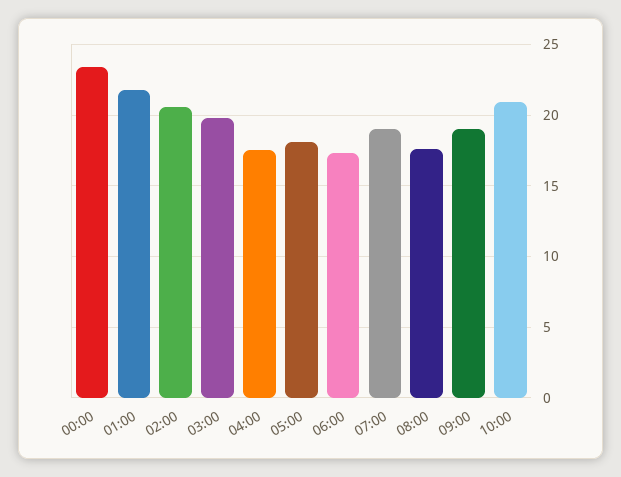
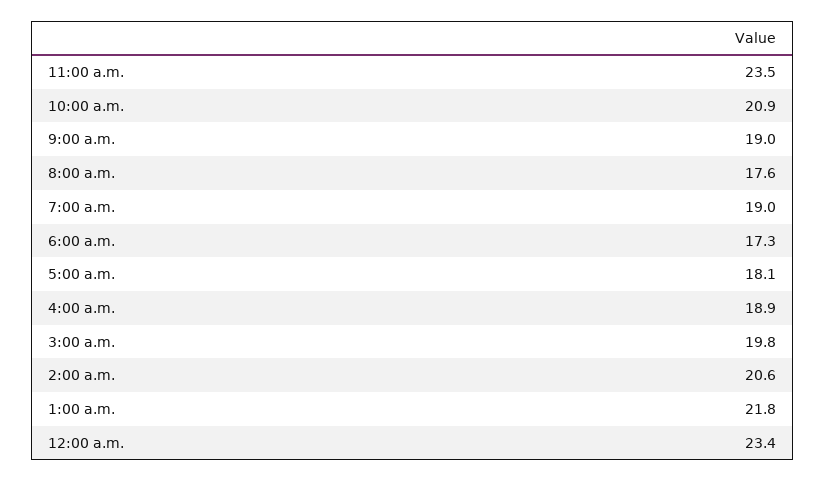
04:00: 17.5 -> 18.9
11:00 a.m.: none -> 23.5

